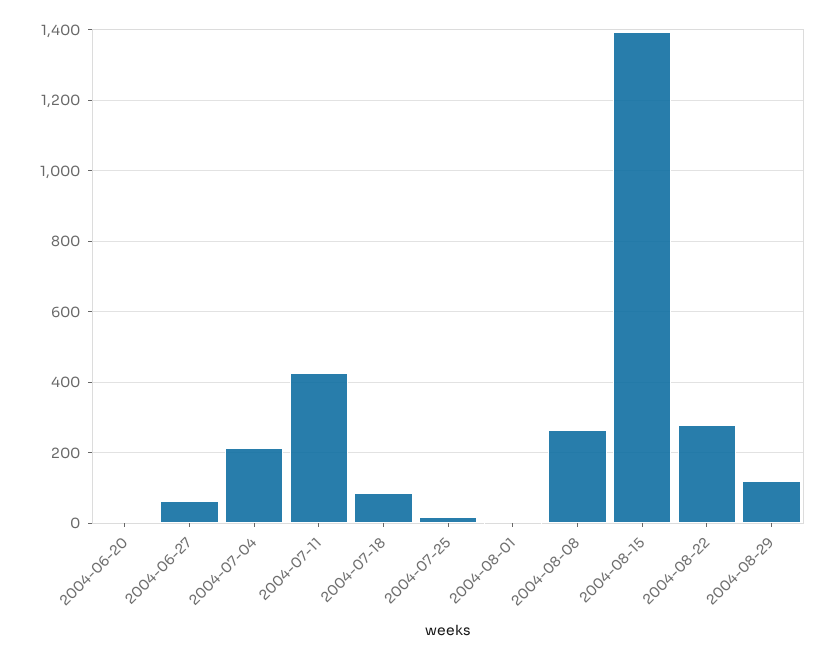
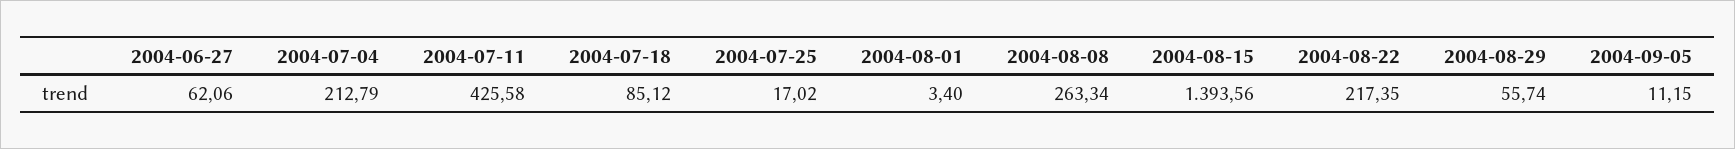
2004-06-20: 0 -> none
2004-08-22: 280 -> 217.35
2004-08-29: 120 -> 55.74
2004-09-05: none -> 11.15

